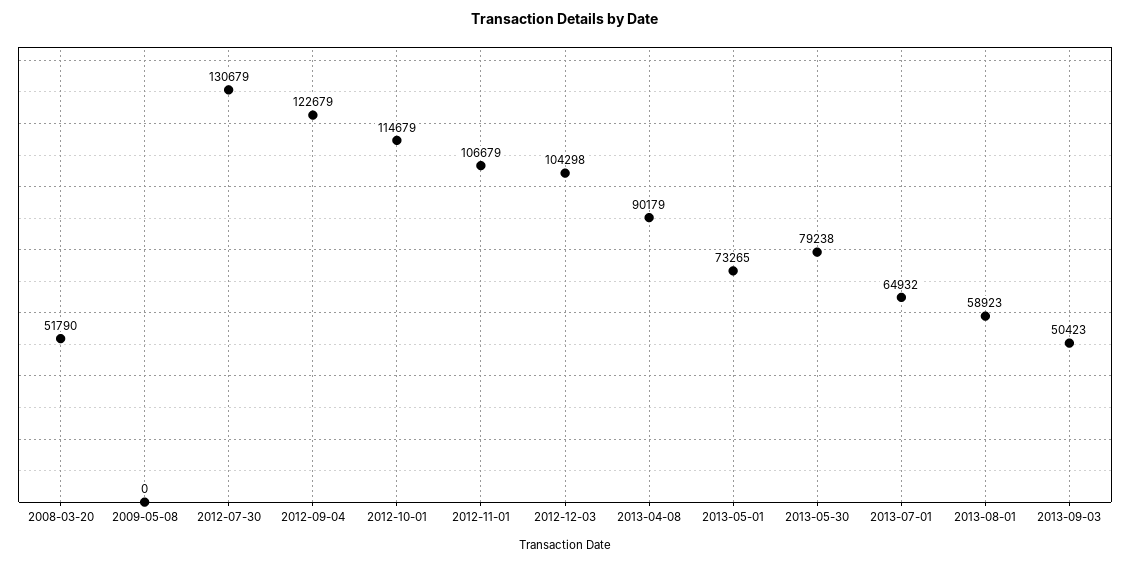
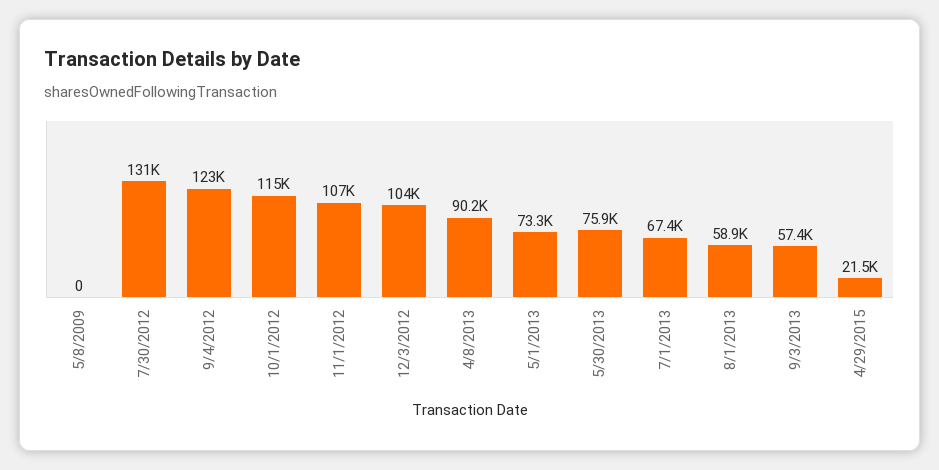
2008-03-20: 51790 -> none
2013-05-30: 79238 -> 75900
2013-07-01: 64932 -> 67400
2013-09-03: 50423 -> 57400
4/29/2015: none -> 21500

